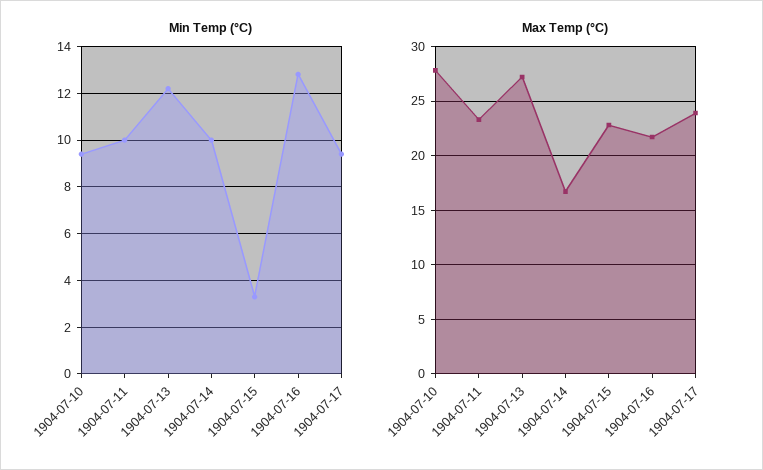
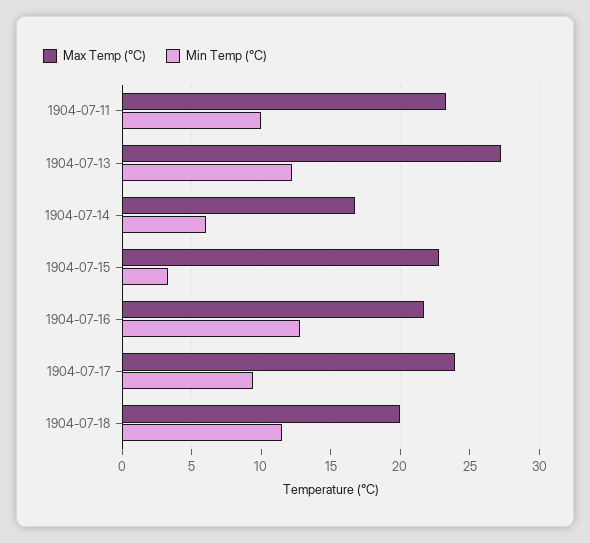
Min Temp (°C), 1904-07-10: 9.5 -> none
Min Temp (°C), 1904-07-14: 10 -> 6
Max Temp (°C), 1904-07-10: 28 -> none
Max Temp (°C), 1904-07-18: none -> 20
Min Temp (°C), 1904-07-18: none -> 11.5

